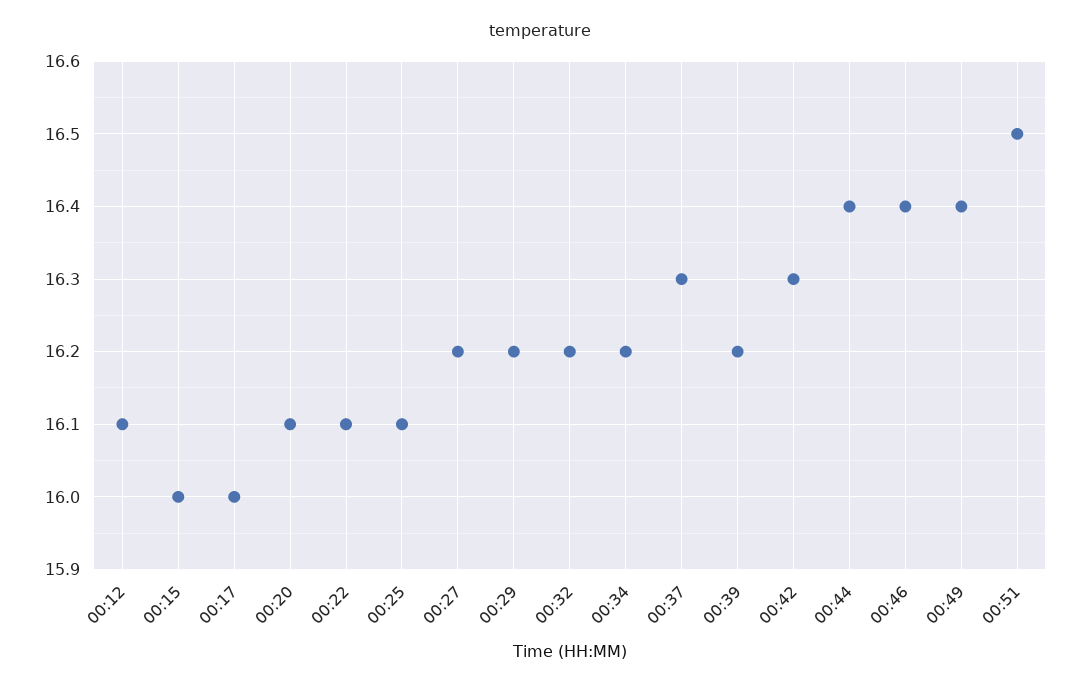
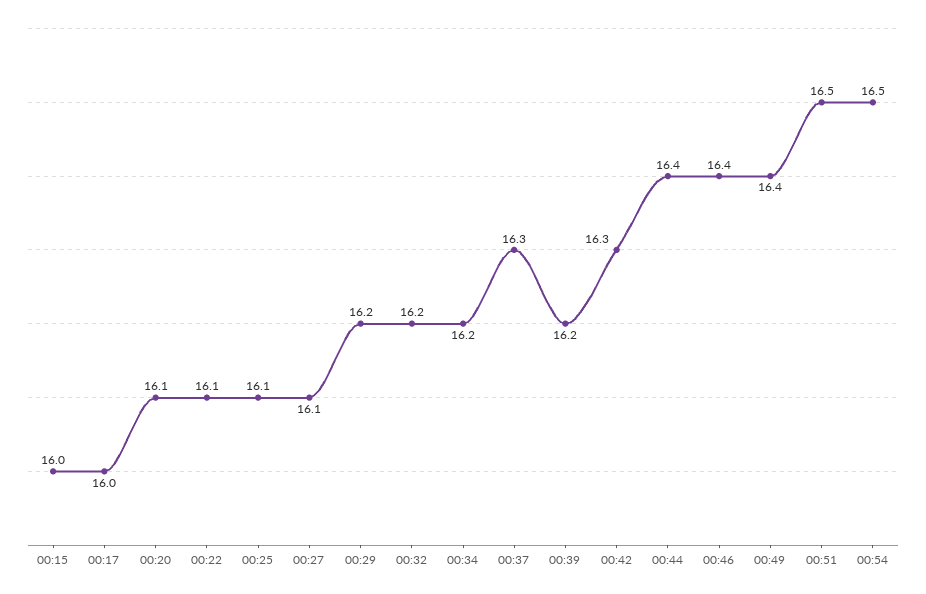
00:12: 16.1 -> none
00:27: 16.2 -> 16.1
00:54: none -> 16.5

